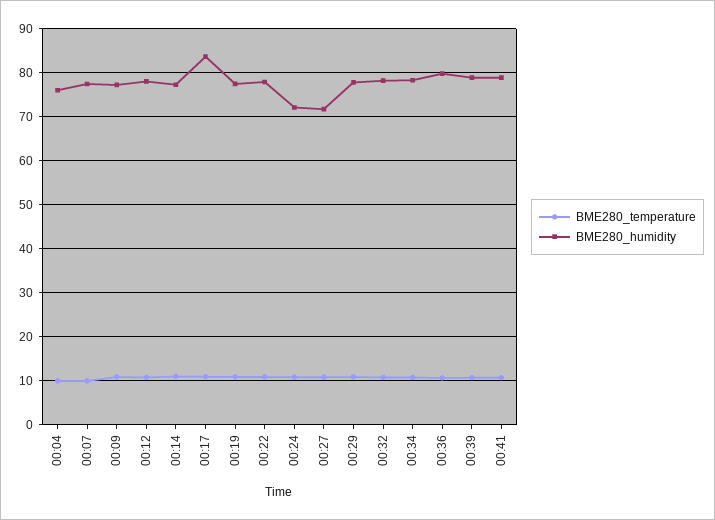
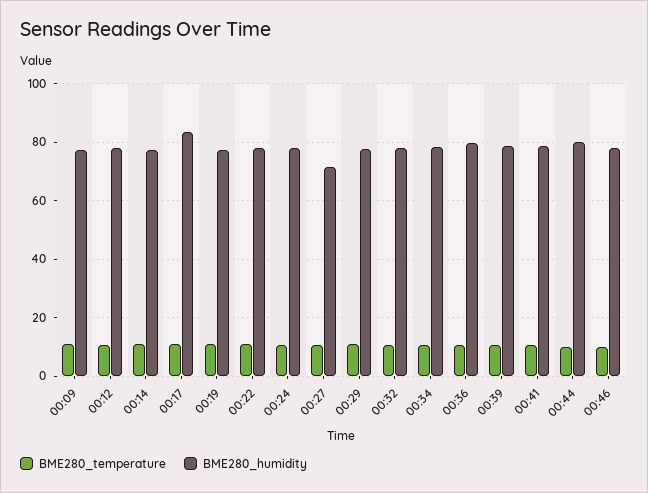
BME280_temperature, 00:04: 10 -> none
BME280_humidity, 00:04: 76 -> none
BME280_temperature, 00:07: 10 -> none
BME280_humidity, 00:07: 78 -> none
BME280_humidity, 00:24: 72 -> 77.5
BME280_temperature, 00:44: none -> 10
BME280_humidity, 00:44: none -> 80
BME280_temperature, 00:46: none -> 10
BME280_humidity, 00:46: none -> 77.5

